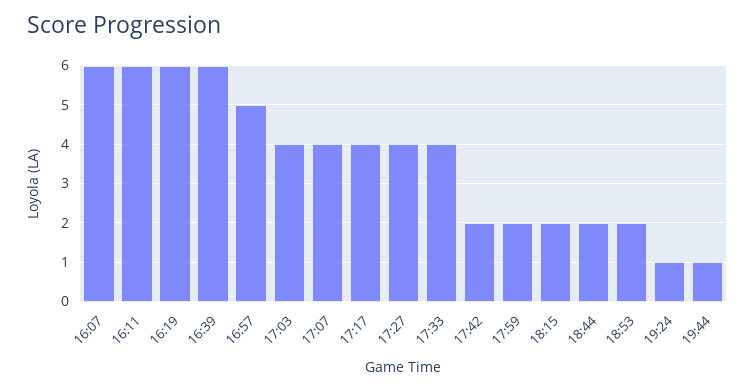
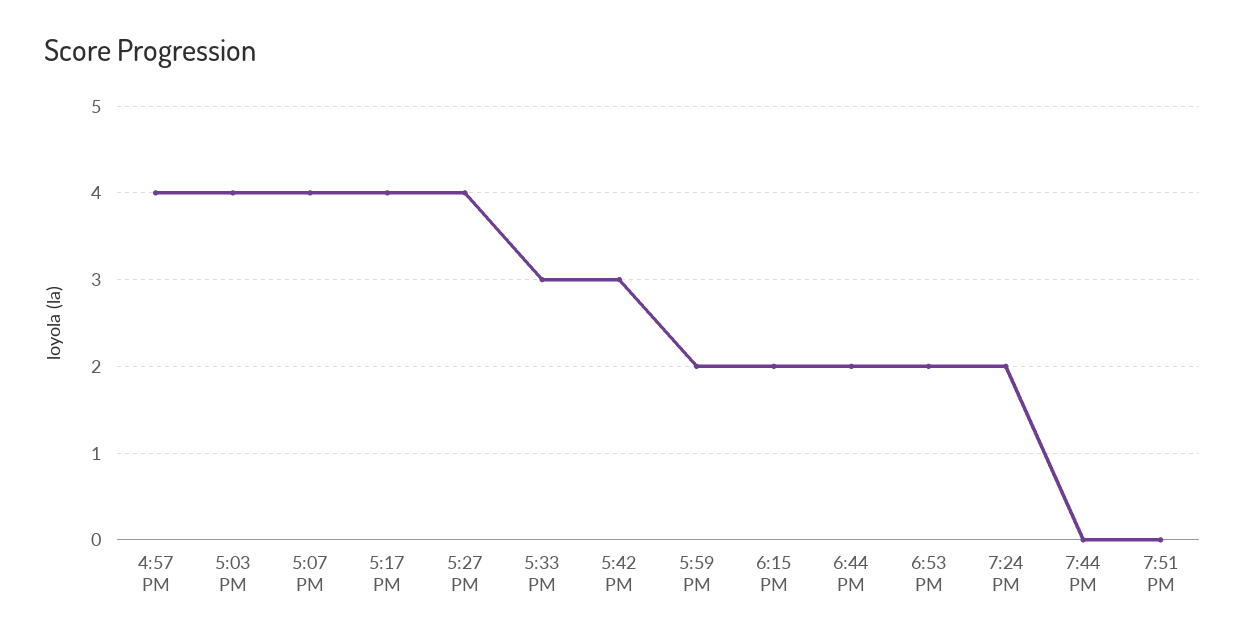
16:07: 6 -> none
16:11: 6 -> none
16:19: 6 -> none
16:39: 6 -> none
16:57: 5 -> 4
17:33: 4 -> 3
17:42: 2 -> 3
19:24: 1 -> 2
19:44: 1 -> 0
7:51 PM: none -> 0

